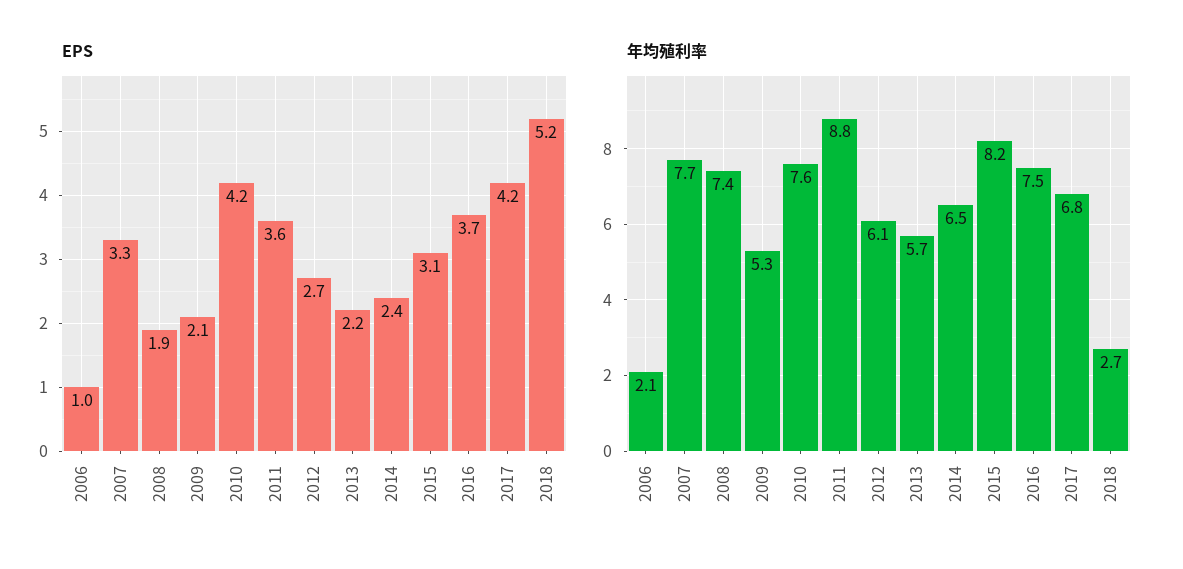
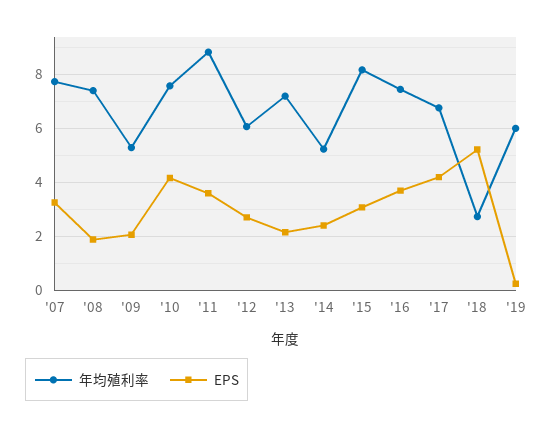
EPS, 2006: 1 -> none
年均殖利率, 2006: 2.1 -> none
年均殖利率, 2013: 5.7 -> 7.25
年均殖利率, 2014: 6.5 -> 5.25
年均殖利率, '19: none -> 6
EPS, '19: none -> 0.25

